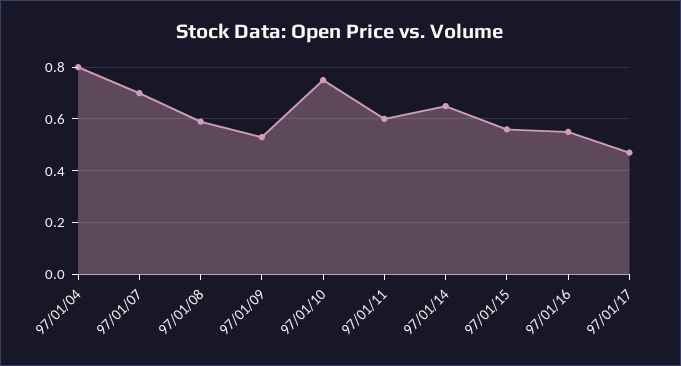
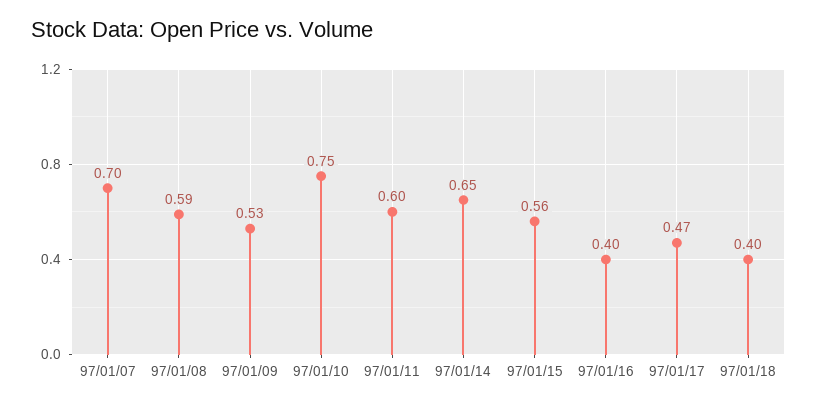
97/01/04: 0.8 -> none
97/01/16: 0.55 -> 0.4
97/01/18: none -> 0.4

